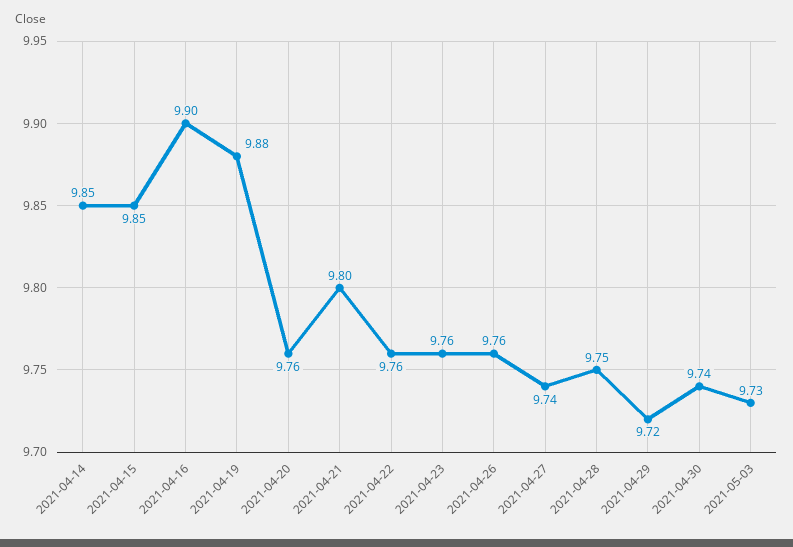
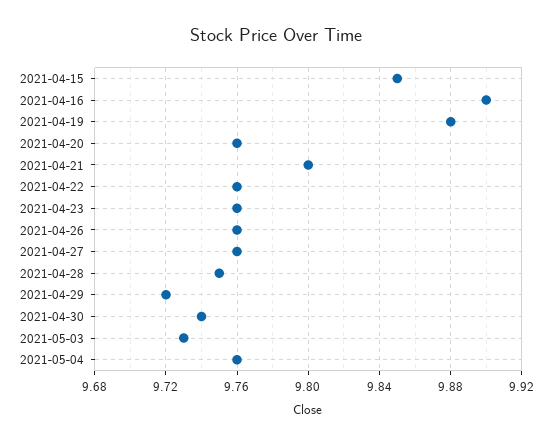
2021-04-14: 9.85 -> none
2021-04-27: 9.74 -> 9.76
2021-05-04: none -> 9.76

